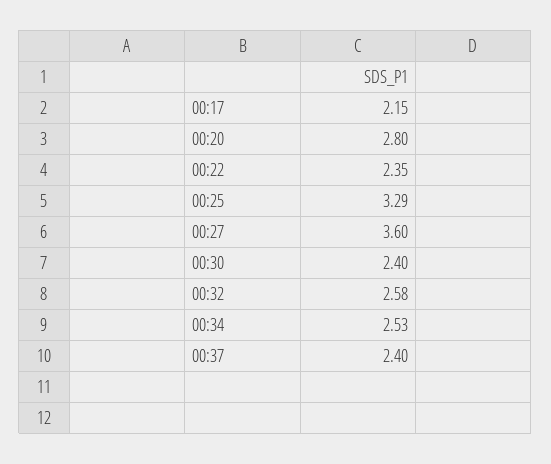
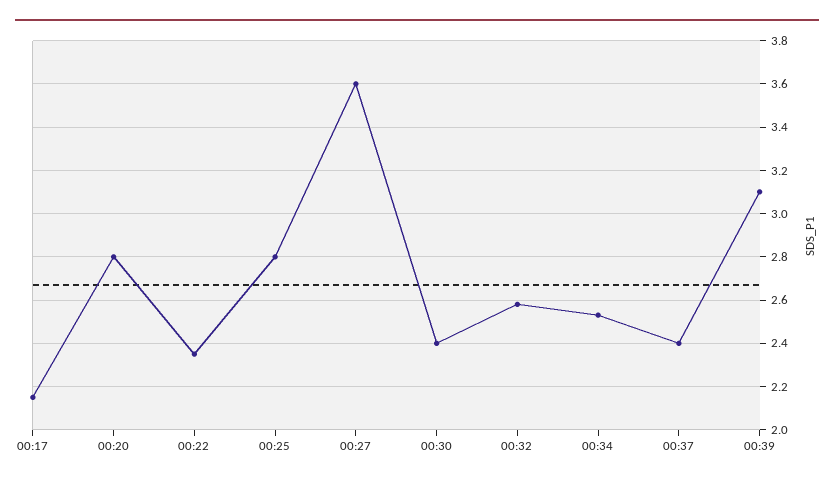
00:25: 3.29 -> 2.8
00:39: none -> 3.1

